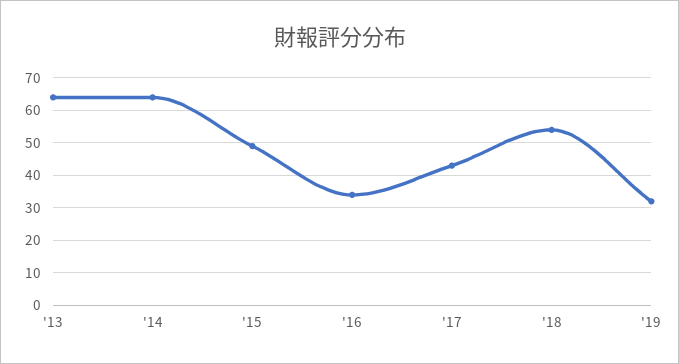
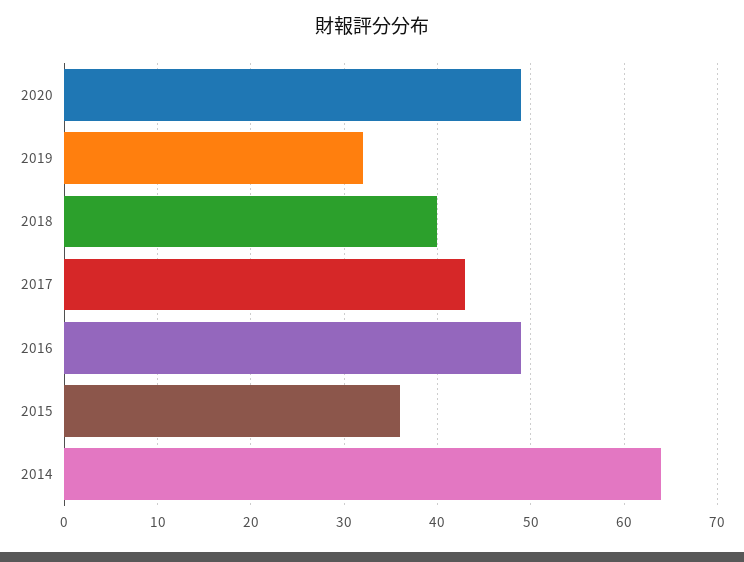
'13: 65 -> none
'15: 50 -> 36
'16: 35 -> 49
'18: 55 -> 40
2020: none -> 49

